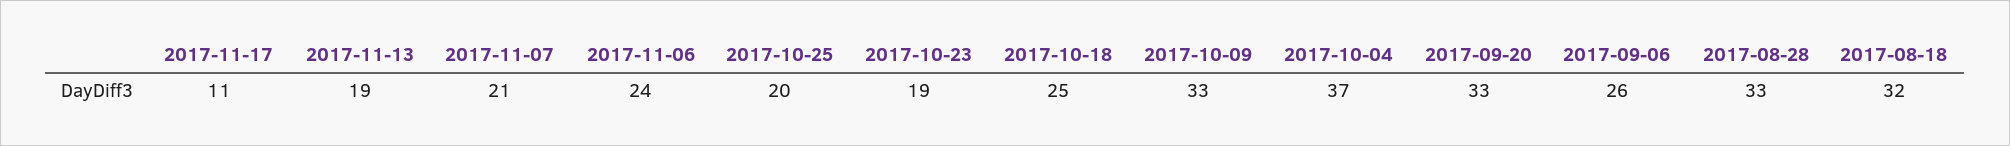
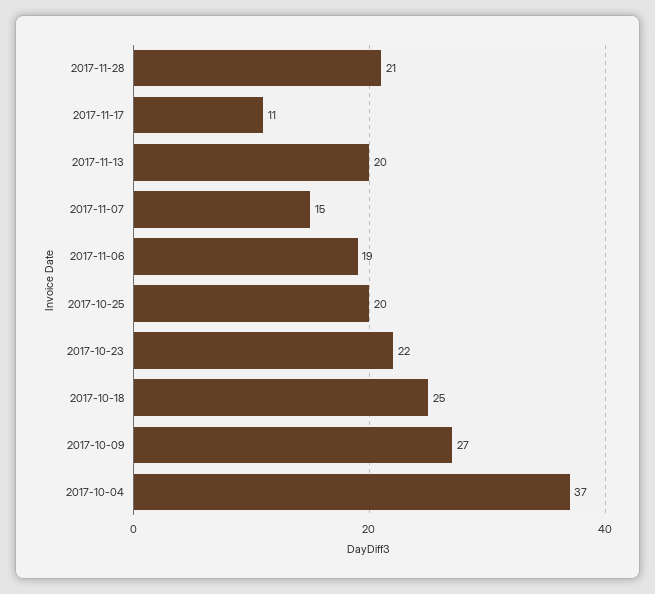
2017-11-13: 19 -> 20
2017-11-07: 21 -> 15
2017-11-06: 24 -> 19
2017-10-23: 19 -> 22
2017-10-09: 33 -> 27
2017-09-20: 33 -> none
2017-09-06: 26 -> none
2017-08-28: 33 -> none
2017-08-18: 32 -> none
2017-11-28: none -> 21

